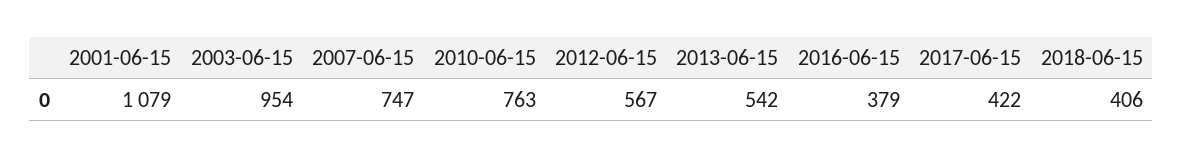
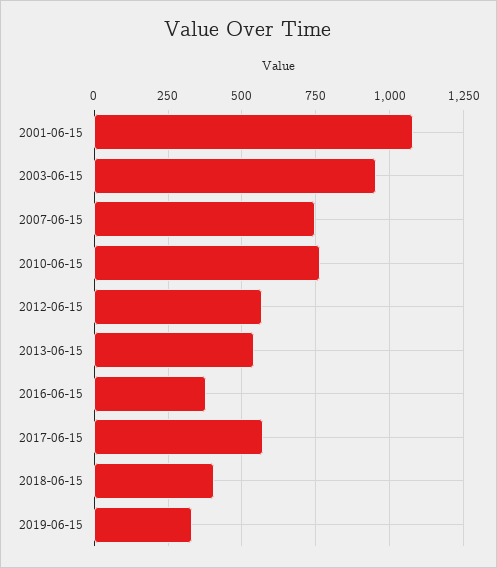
2017-06-15: 422 -> 575
2019-06-15: none -> 325

